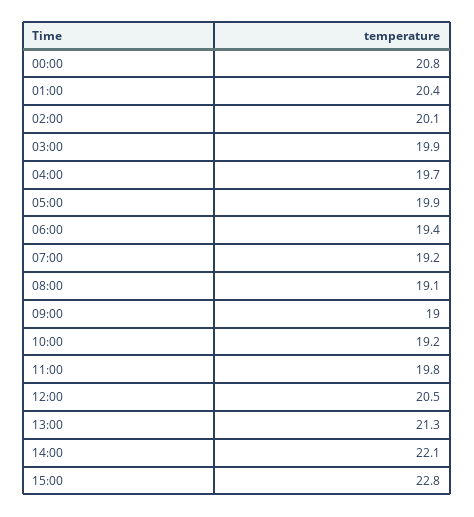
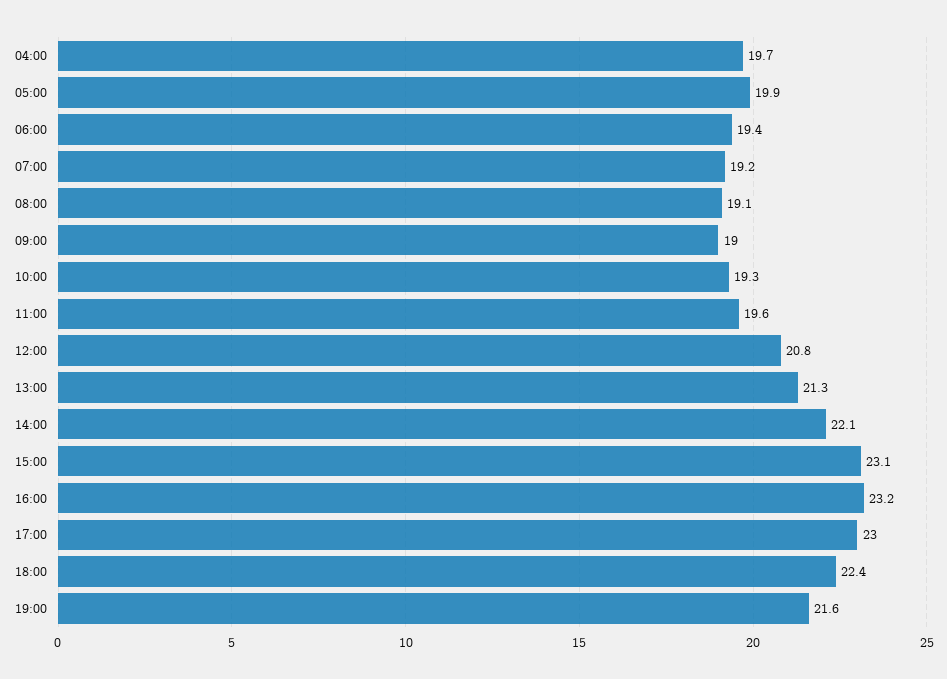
00:00: 20.8 -> none
01:00: 20.4 -> none
02:00: 20.1 -> none
03:00: 19.9 -> none
10:00: 19.2 -> 19.3
11:00: 19.8 -> 19.6
12:00: 20.5 -> 20.8
15:00: 22.8 -> 23.1
16:00: none -> 23.2
17:00: none -> 23
18:00: none -> 22.4
19:00: none -> 21.6

